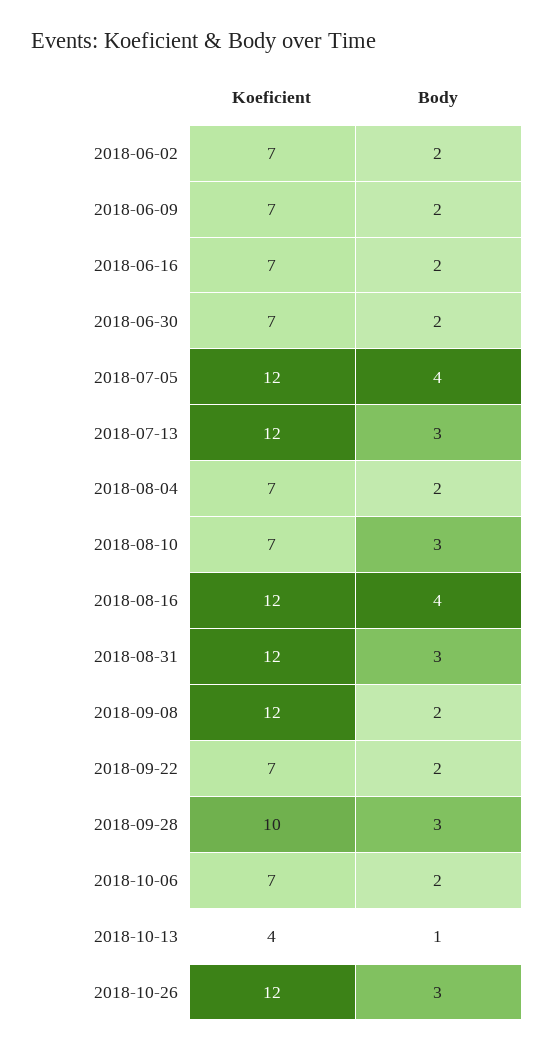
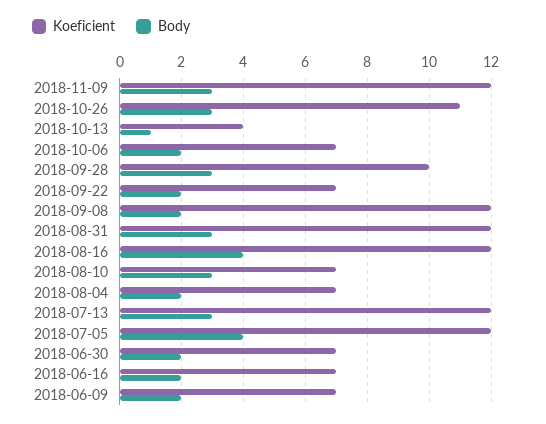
Koeficient, 2018-06-02: 7 -> none
Body, 2018-06-02: 2 -> none
Koeficient, 2018-10-26: 12 -> 11
Koeficient, 2018-11-09: none -> 12
Body, 2018-11-09: none -> 3

